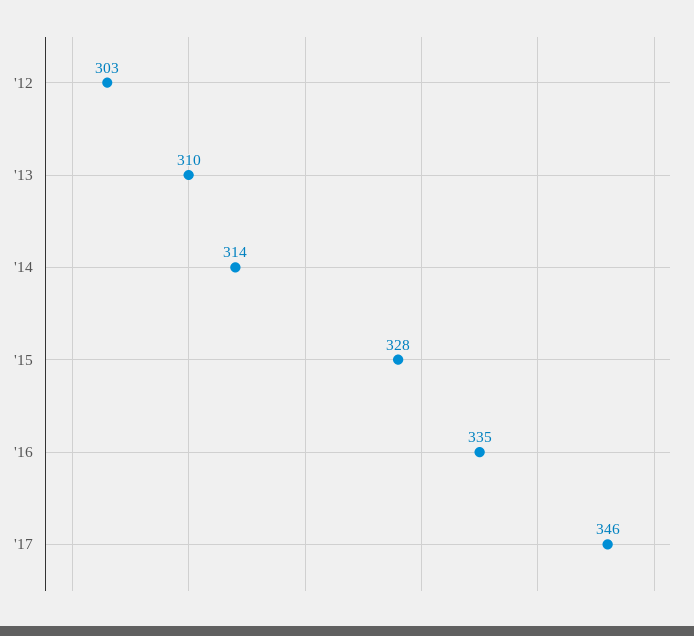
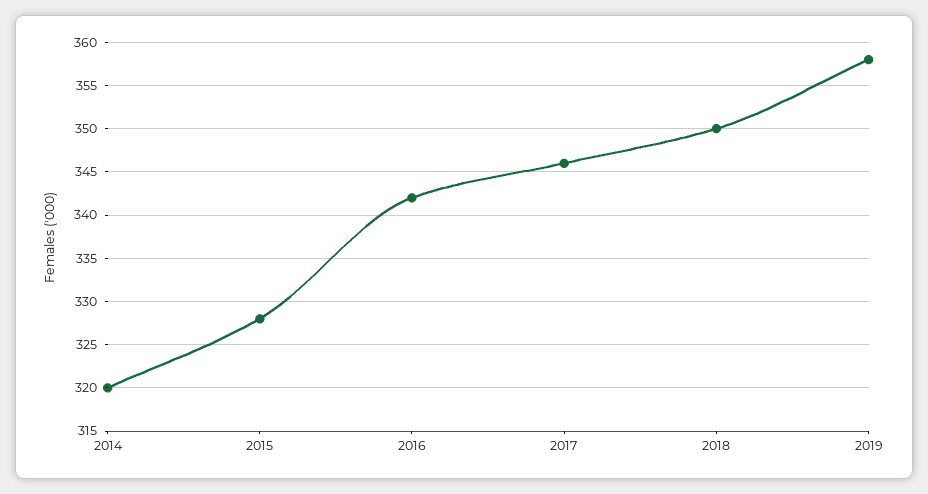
'12: 303 -> none
'13: 310 -> none
'14: 314 -> 320
'16: 335 -> 342
2018: none -> 350
2019: none -> 358

